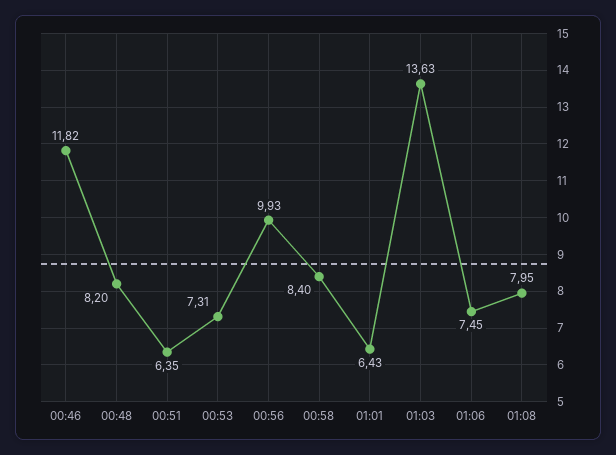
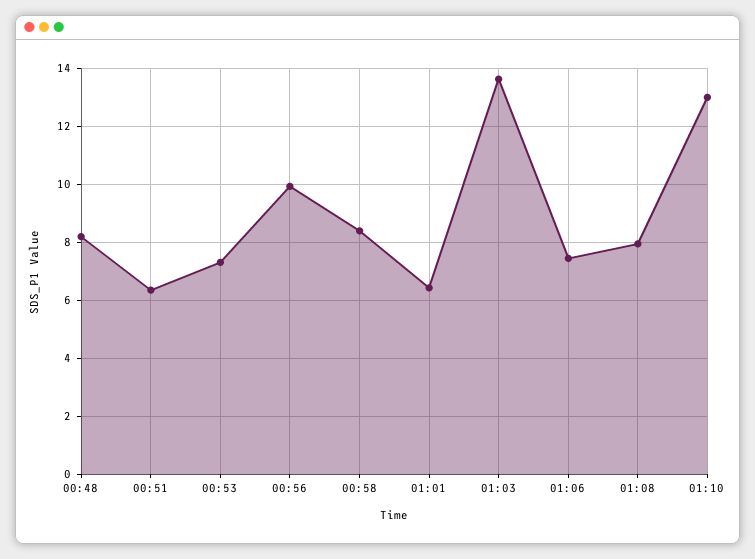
00:46: 11.82 -> none
01:10: none -> 13

